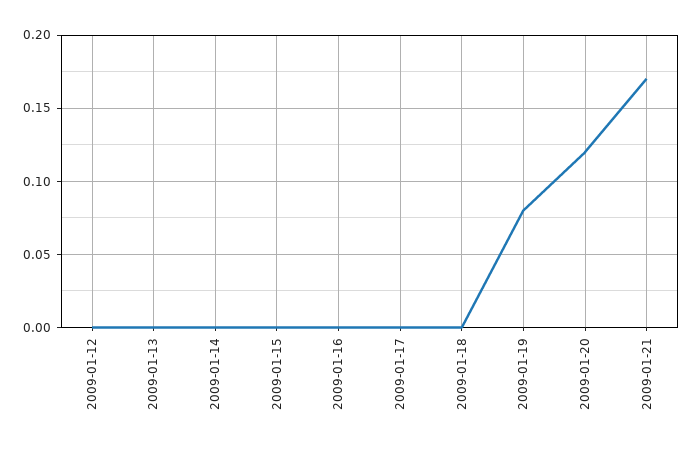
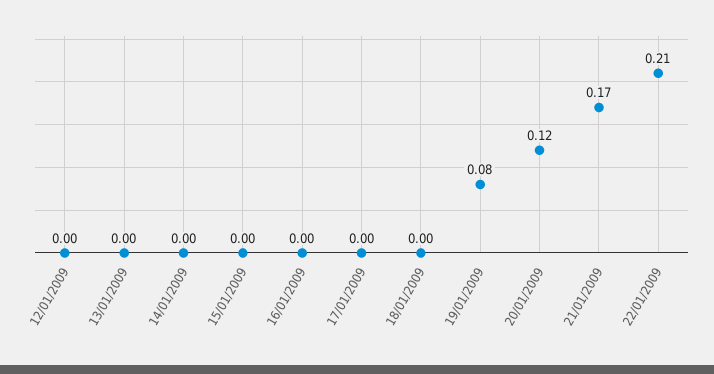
22/01/2009: none -> 0.21

